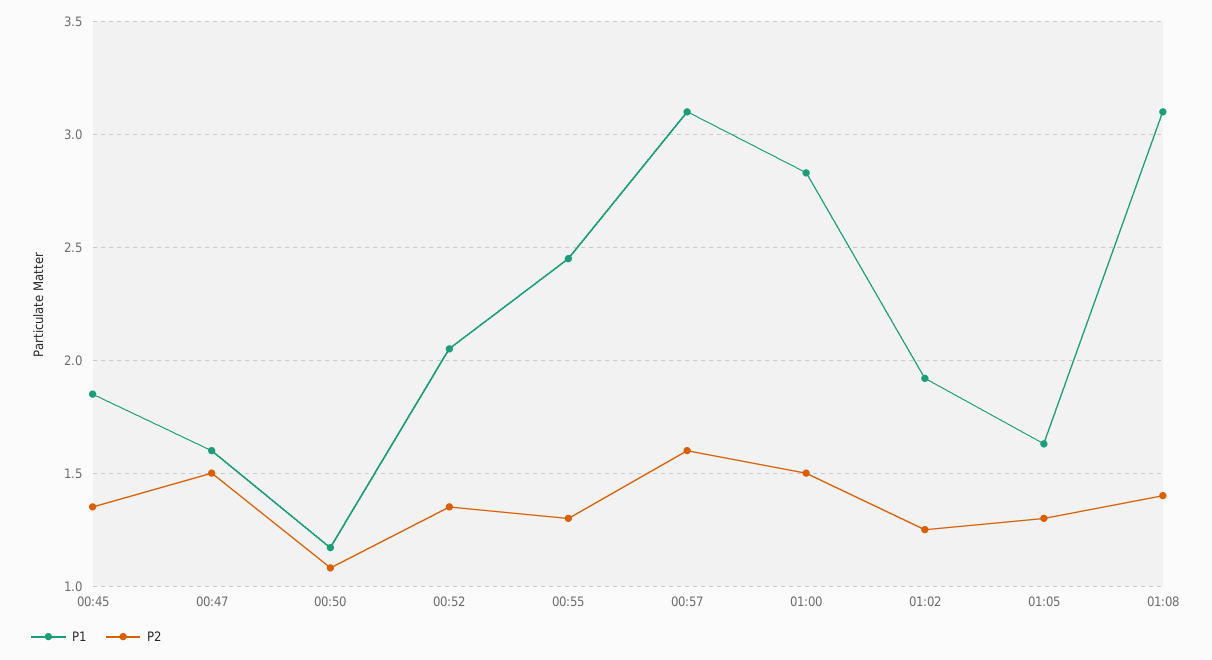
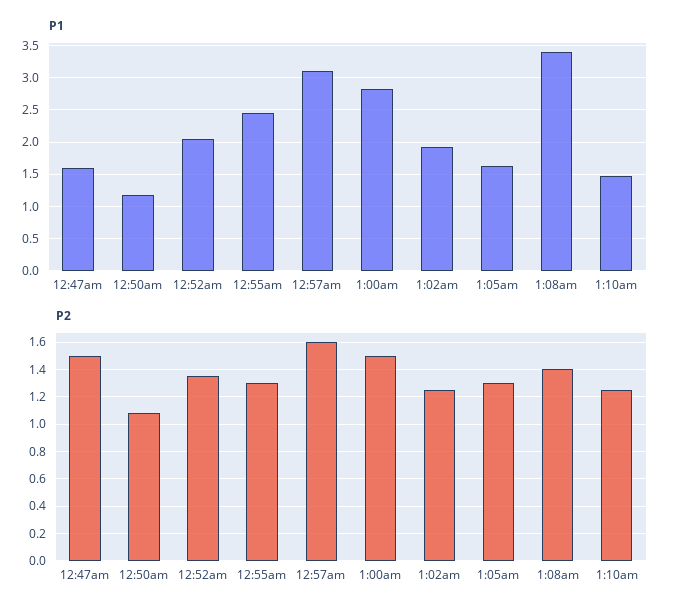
P1, 00:45: 1.85 -> none
P2, 00:45: 1.35 -> none
P1, 01:08: 3.1 -> 3.4
P1, 1:10am: none -> 1.5
P2, 1:10am: none -> 1.25

